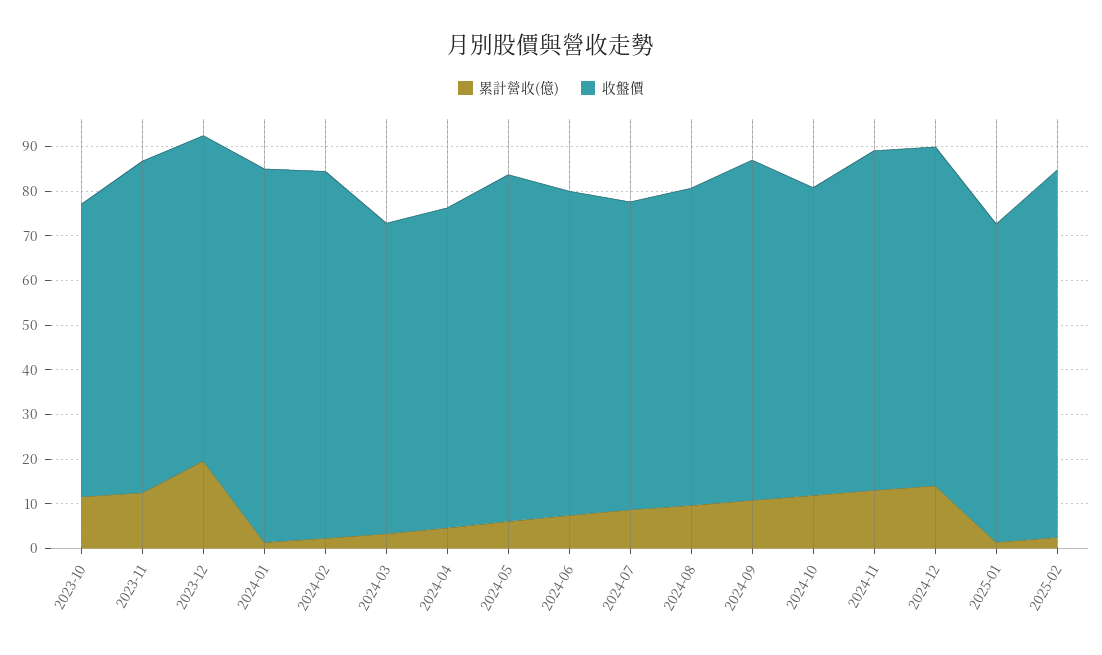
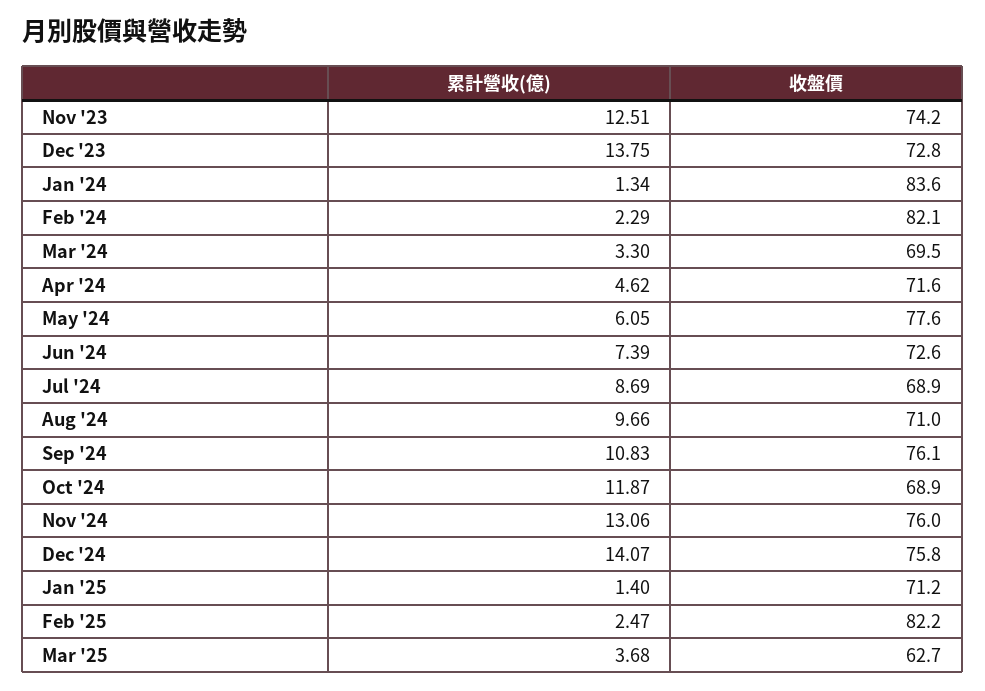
累計營收(億), 2023-10: 12 -> none
收盤價, 2023-10: 66 -> none
累計營收(億), 2023-12: 20 -> 13.75
累計營收(億), Mar '25: none -> 3.68
收盤價, Mar '25: none -> 62.7

